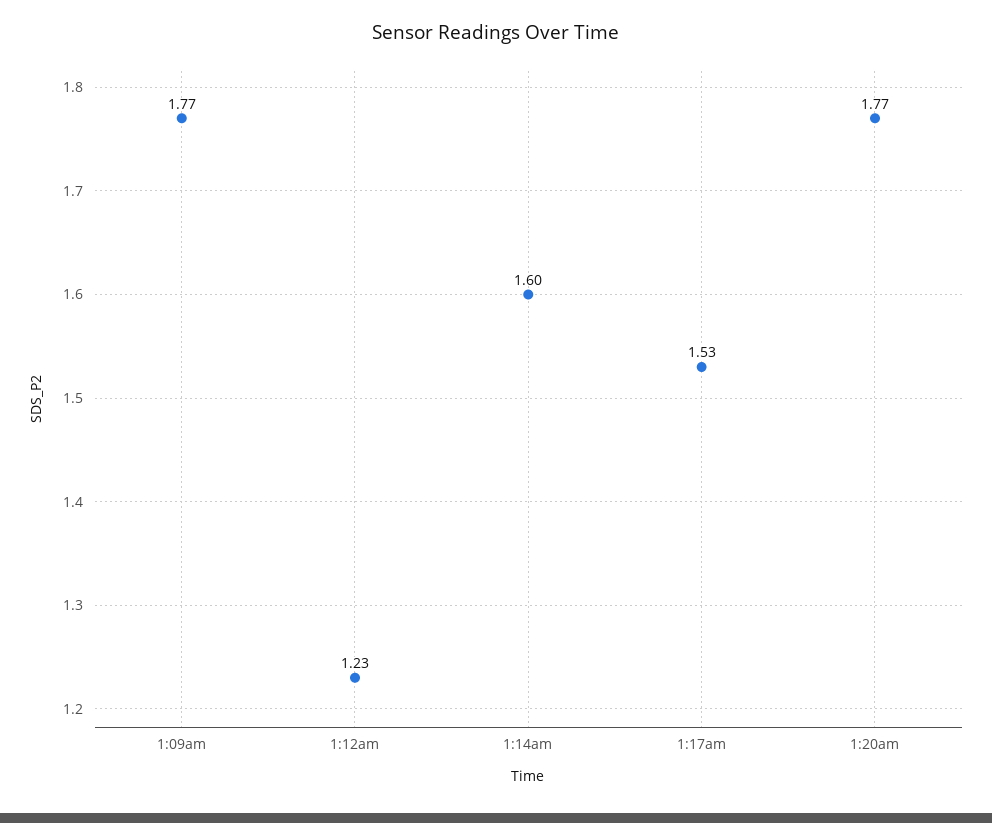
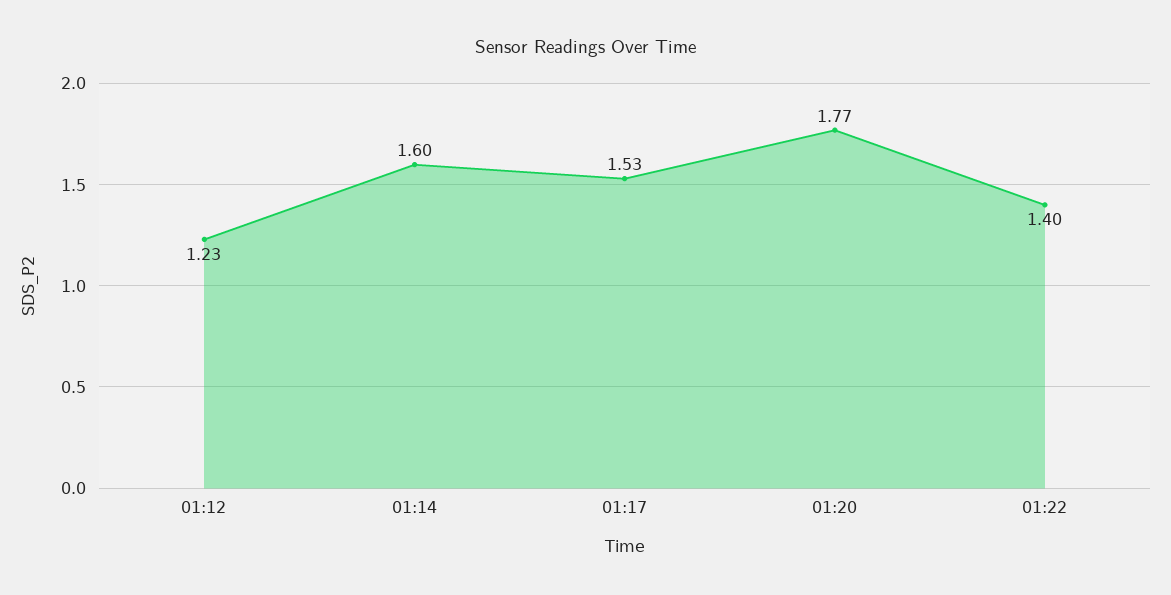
1:09am: 1.77 -> none
01:22: none -> 1.4

